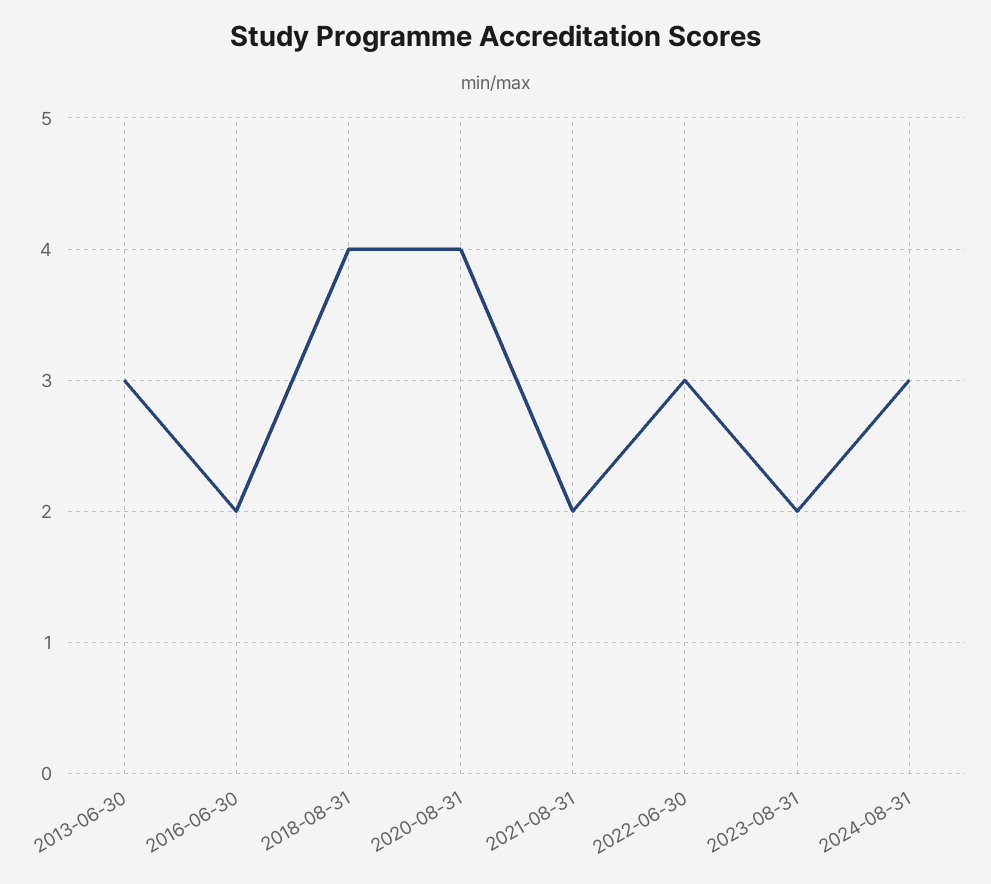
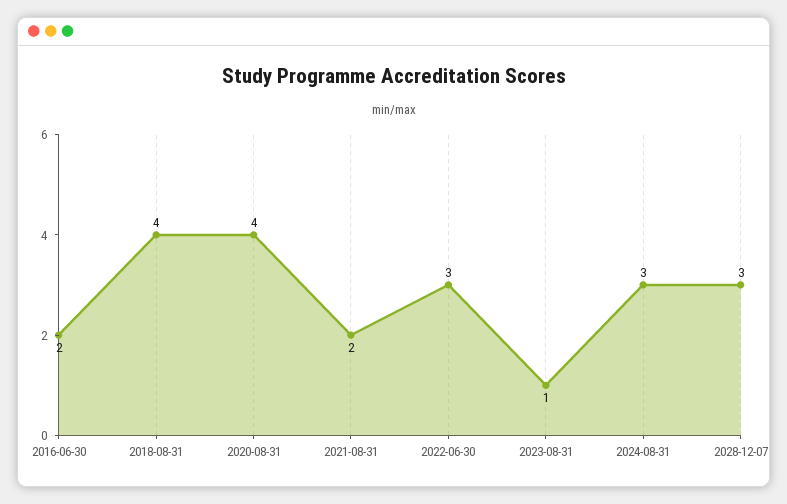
2013-06-30: 3 -> none
2023-08-31: 2 -> 1
2028-12-07: none -> 3

